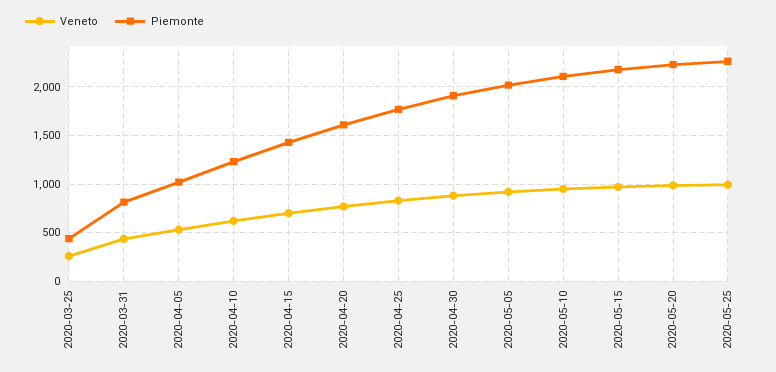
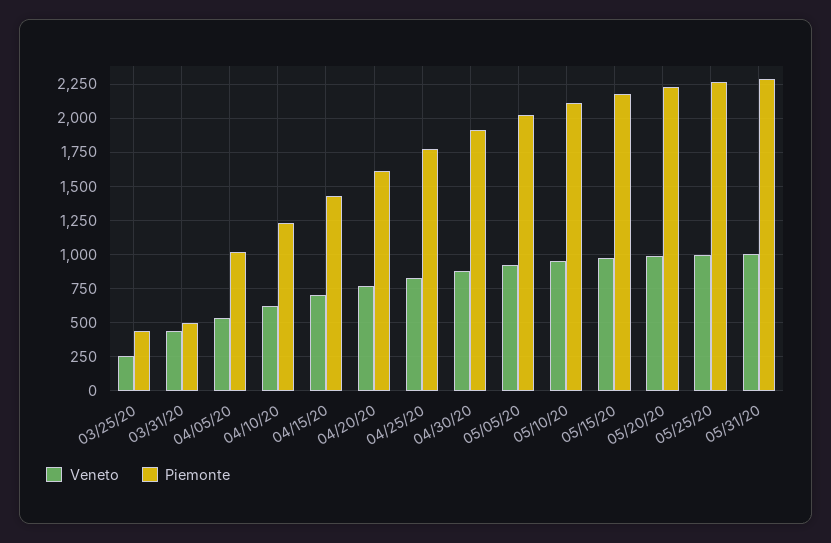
Piemonte, 2020-03-31: 800 -> 500
Veneto, 05/31/20: none -> 1000
Piemonte, 05/31/20: none -> 2300

